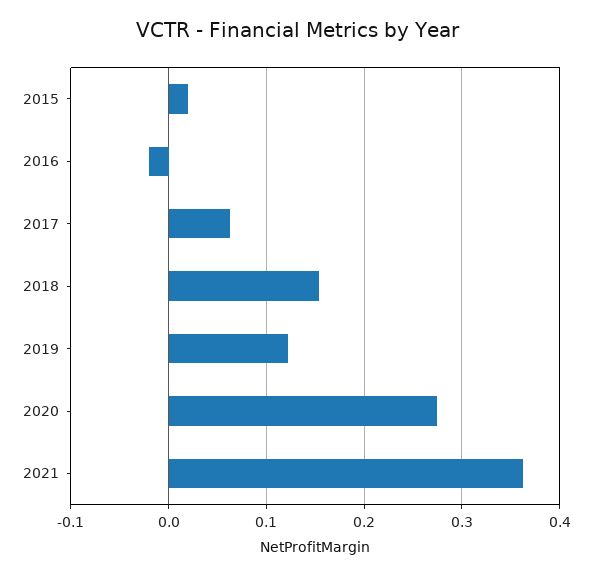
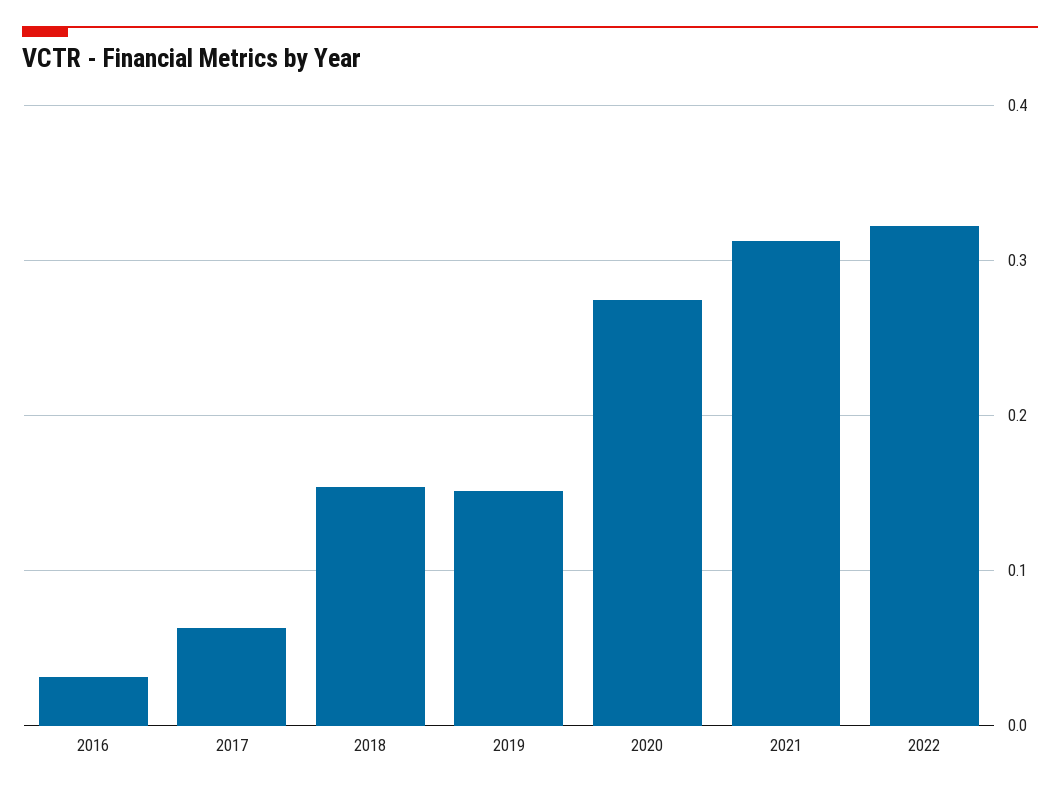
2015: 0.02 -> none
2016: -0.02 -> 0.03
2019: 0.12 -> 0.15
2021: 0.36 -> 0.31
2022: none -> 0.32

